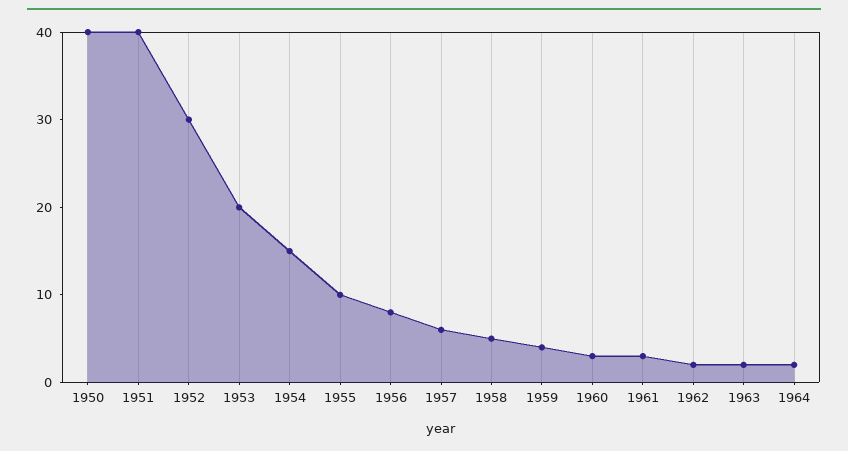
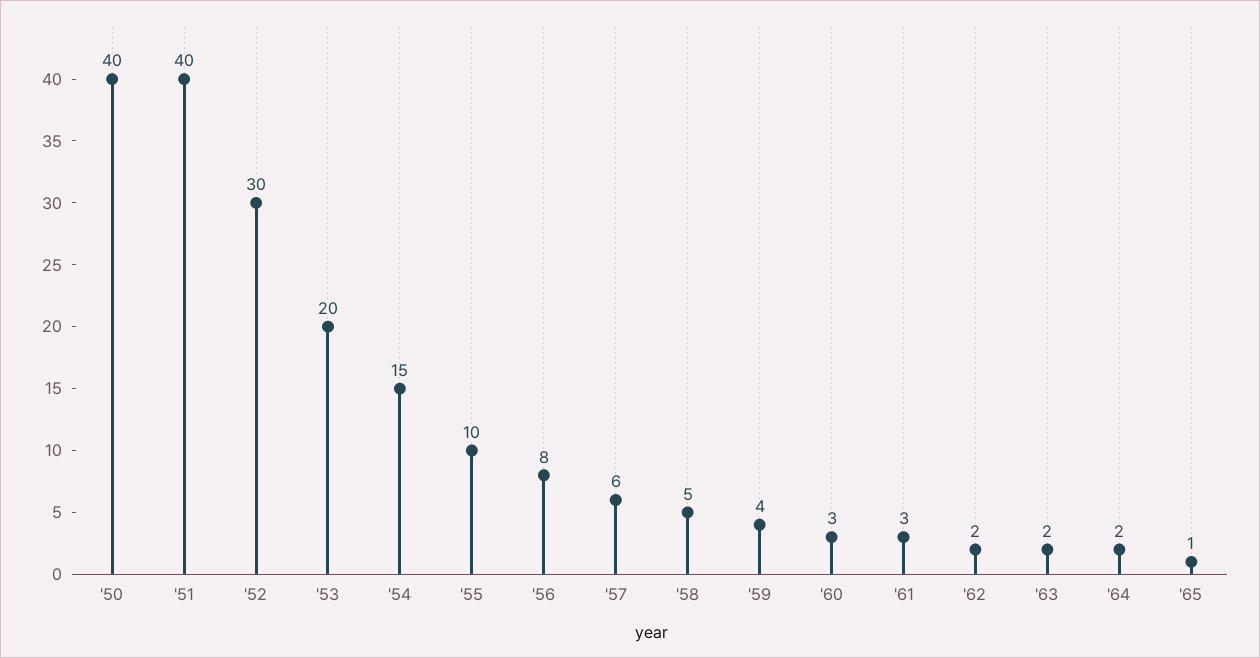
'65: none -> 1

